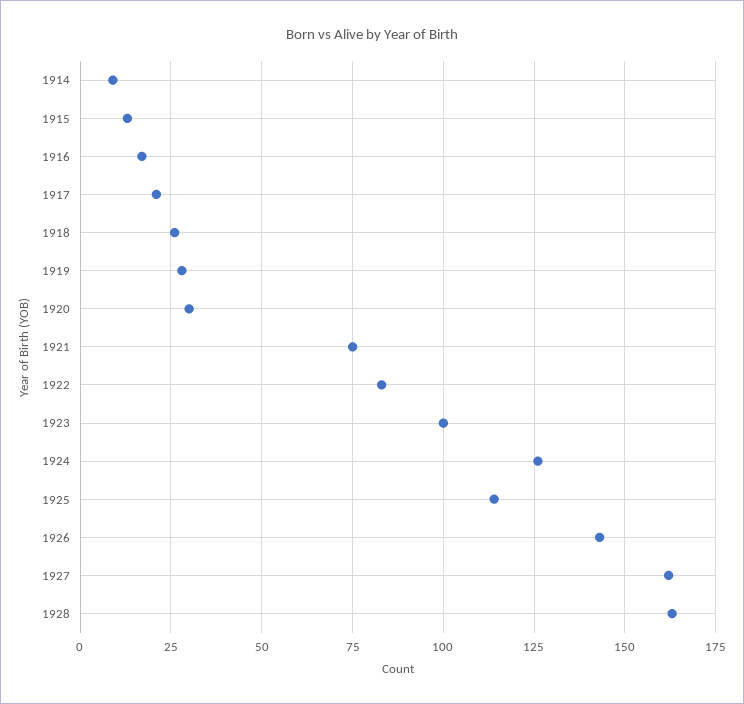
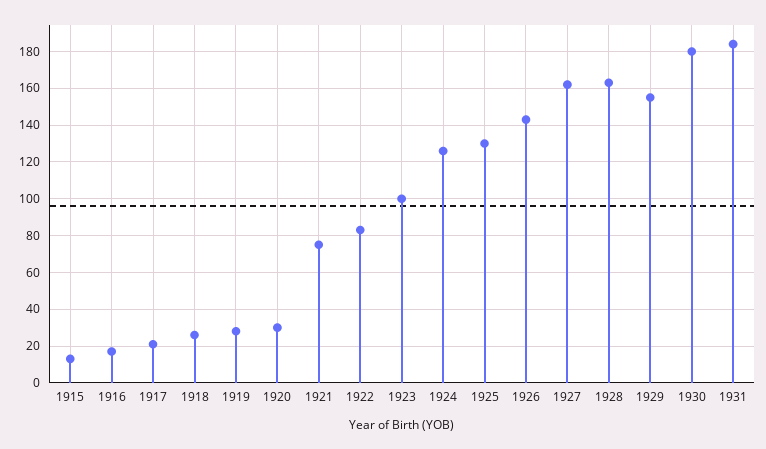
1914: 10 -> none
1925: 115 -> 130
1929: none -> 155
1930: none -> 180
1931: none -> 185

